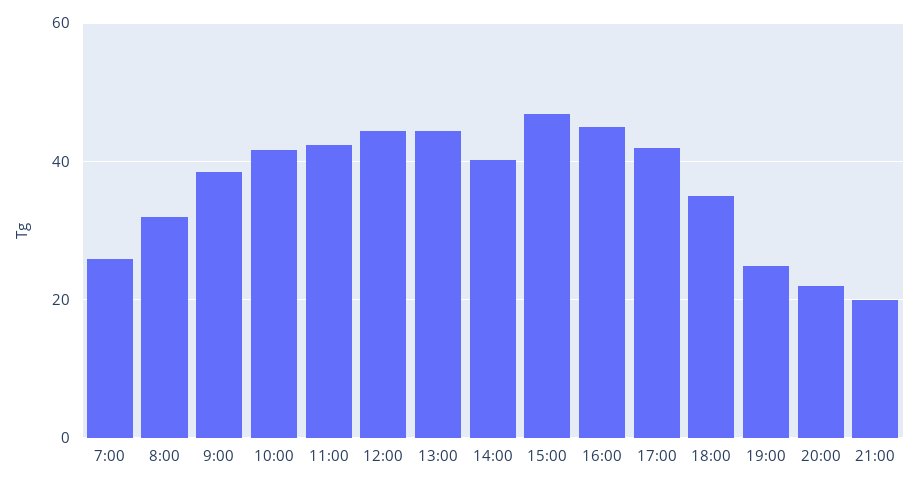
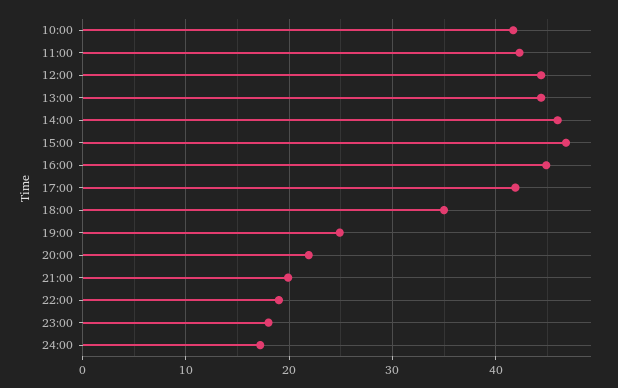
7:00: 26 -> none
8:00: 32 -> none
9:00: 38 -> none
14:00: 40 -> 46
22:00: none -> 19
23:00: none -> 18
24:00: none -> 17

